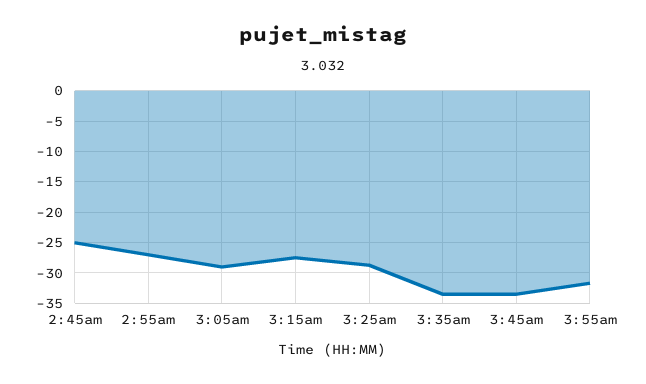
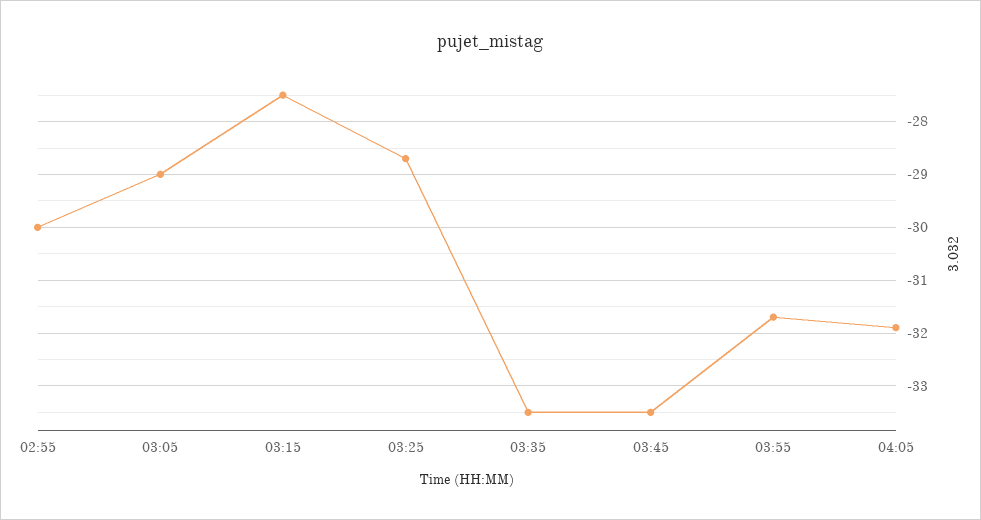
2:45am: -25 -> none
2:55am: -27 -> -30
04:05: none -> -32

